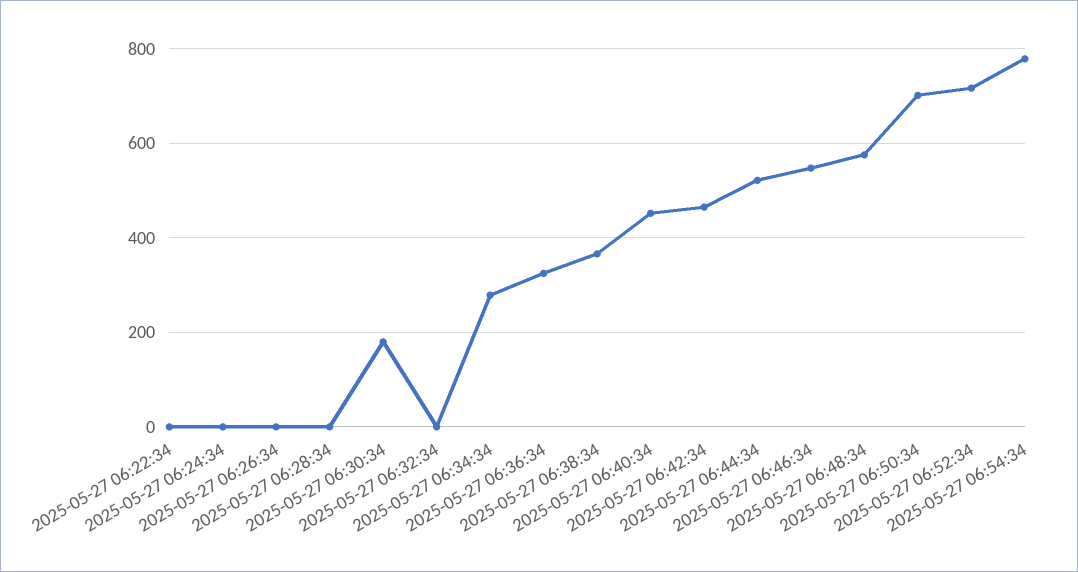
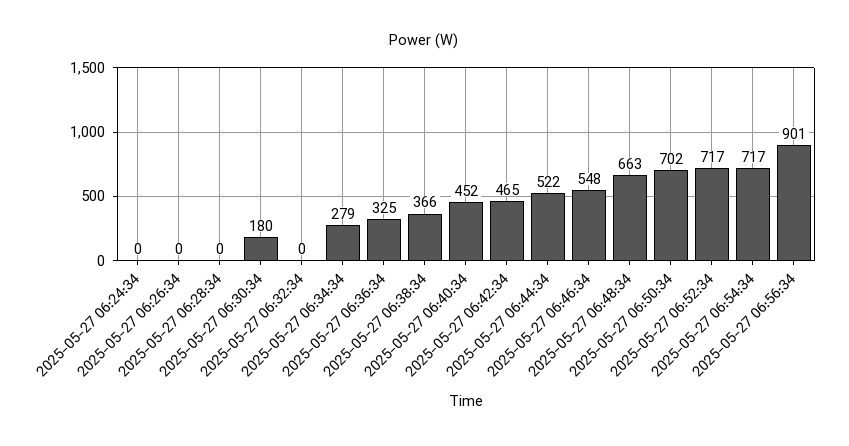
2025-05-27 06:22:34: 0 -> none
2025-05-27 06:48:34: 580 -> 663
2025-05-27 06:54:34: 780 -> 717
2025-05-27 06:56:34: none -> 901

